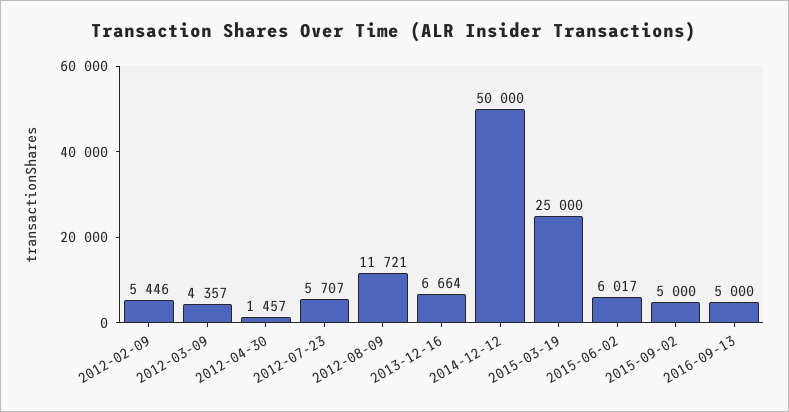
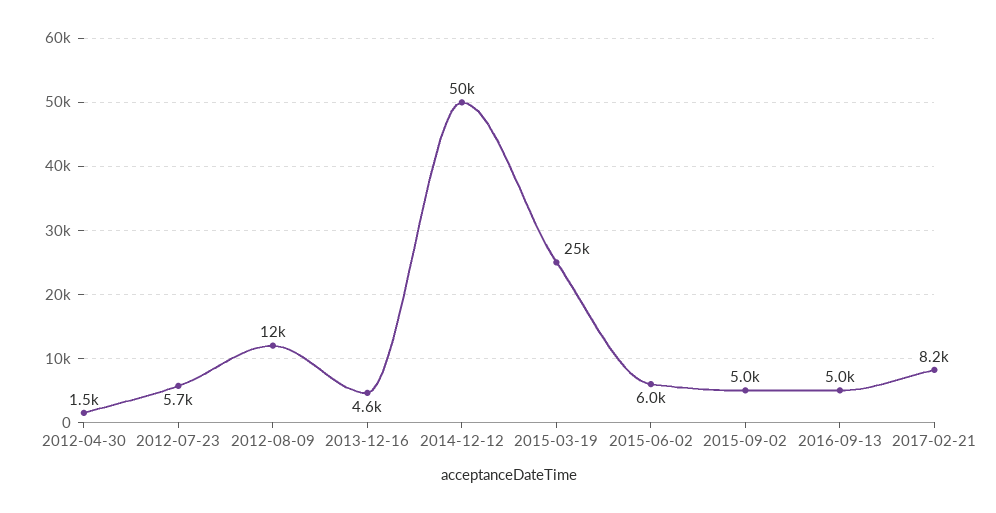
2012-02-09: 5446 -> none
2012-03-09: 4357 -> none
2013-12-16: 6664 -> 4600
2017-02-21: none -> 8200

